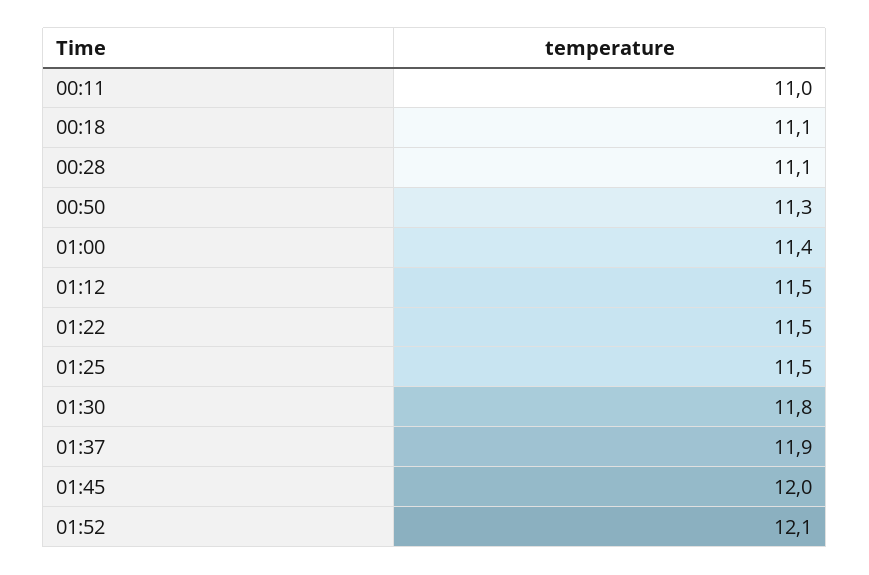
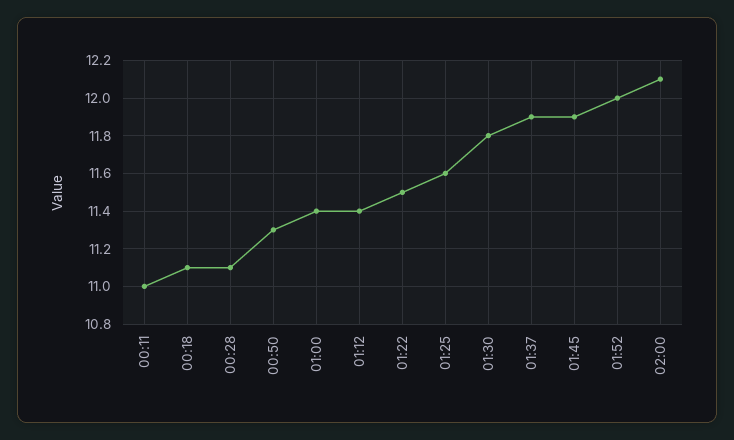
01:12: 11.5 -> 11.4
01:25: 11.5 -> 11.6
01:45: 12 -> 11.9
01:52: 12.1 -> 12
02:00: none -> 12.1

